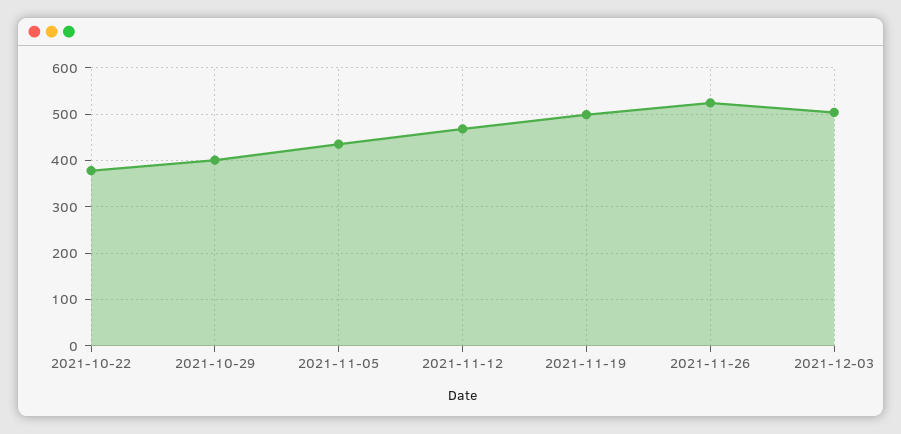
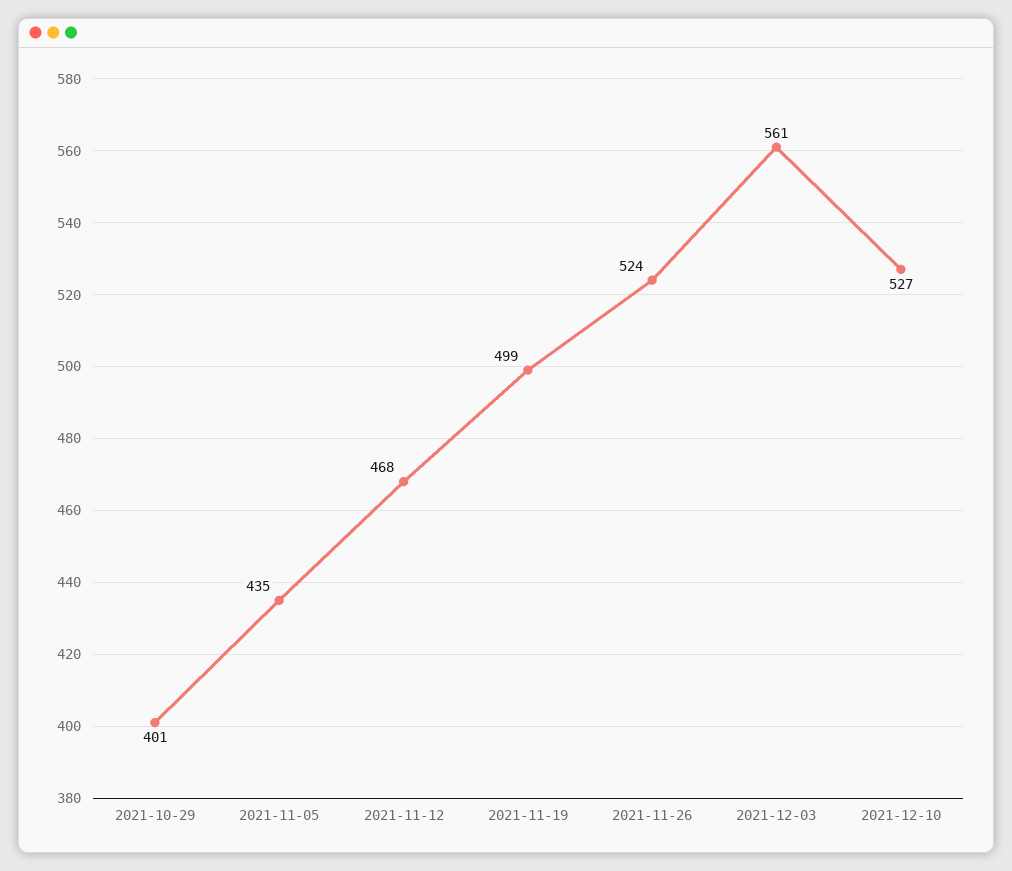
2021-10-22: 380 -> none
2021-12-03: 500 -> 561
2021-12-10: none -> 527

